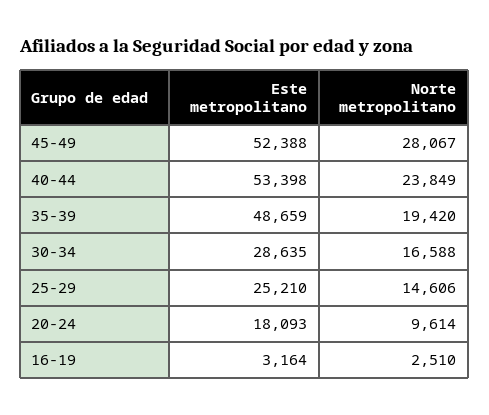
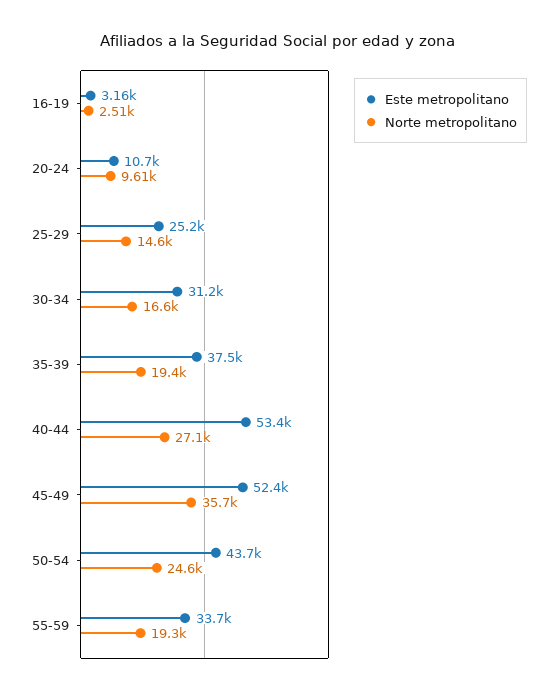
Norte metropolitano, 45-49: 28067 -> 35700
Norte metropolitano, 40-44: 23849 -> 27100
Este metropolitano, 35-39: 48659 -> 37500
Este metropolitano, 30-34: 28635 -> 31200
Este metropolitano, 20-24: 18093 -> 10700
Este metropolitano, 50-54: none -> 43700
Norte metropolitano, 50-54: none -> 24600
Este metropolitano, 55-59: none -> 33700
Norte metropolitano, 55-59: none -> 19300

